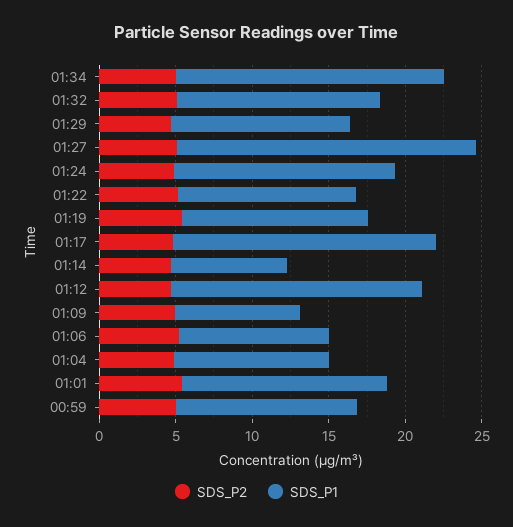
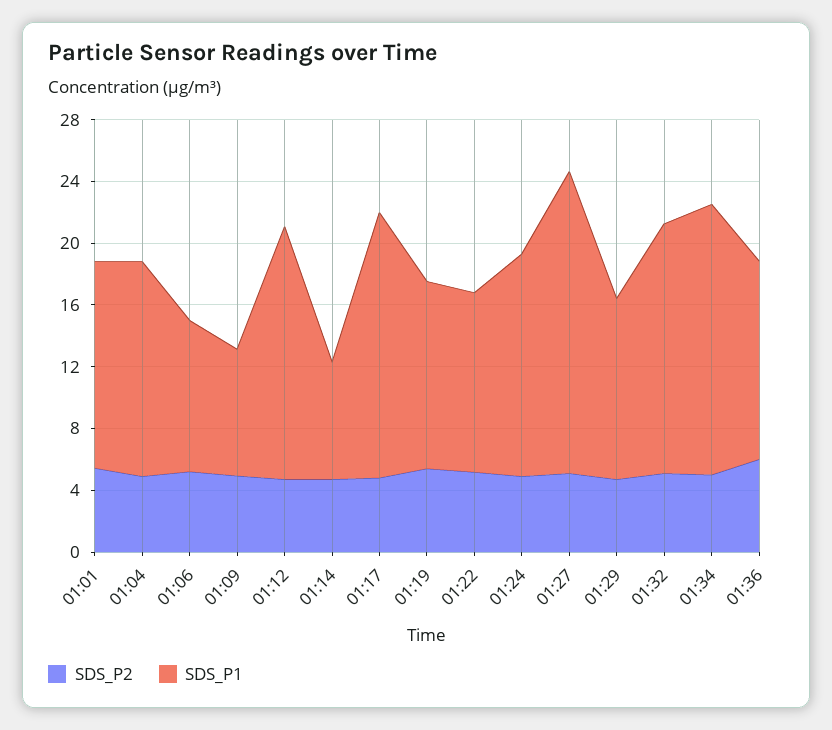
SDS_P1, 01:32: 13 -> 16
SDS_P1, 01:04: 10 -> 14
SDS_P2, 00:59: 5 -> none
SDS_P1, 00:59: 12 -> none
SDS_P2, 01:36: none -> 6
SDS_P1, 01:36: none -> 13

